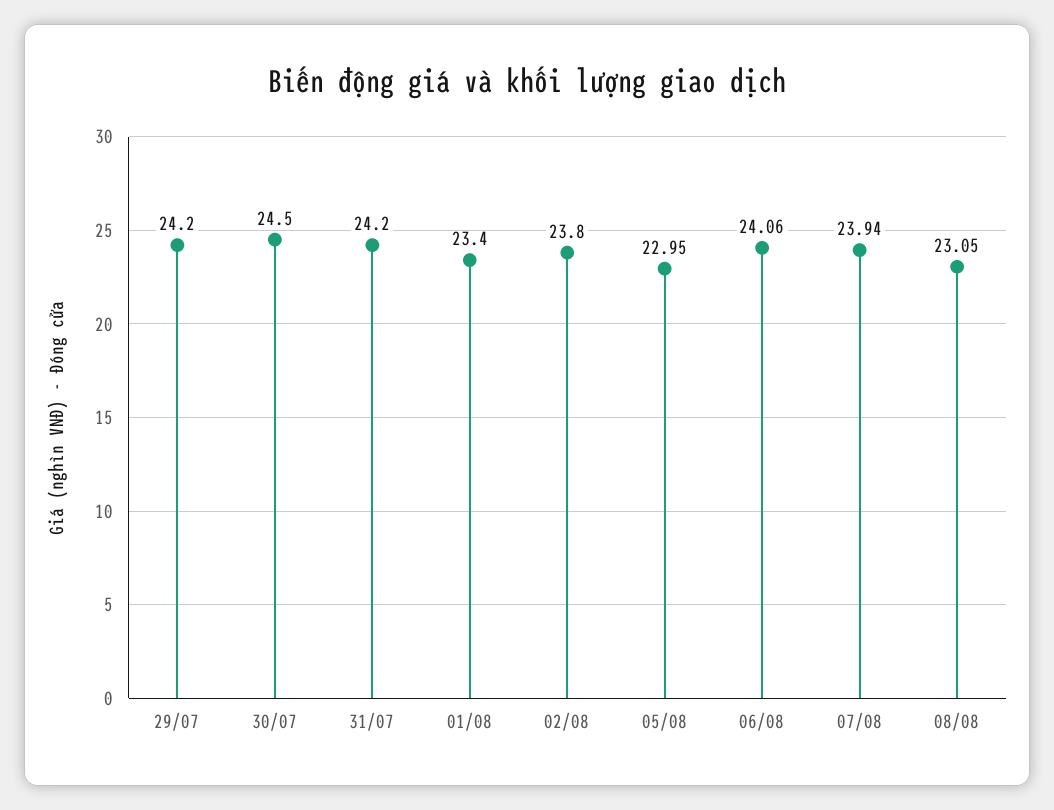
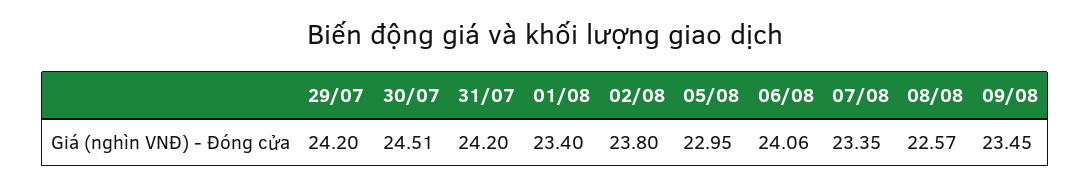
30/07: 24.5 -> 24.51
07/08: 23.94 -> 23.35
08/08: 23.05 -> 22.57
09/08: none -> 23.45

